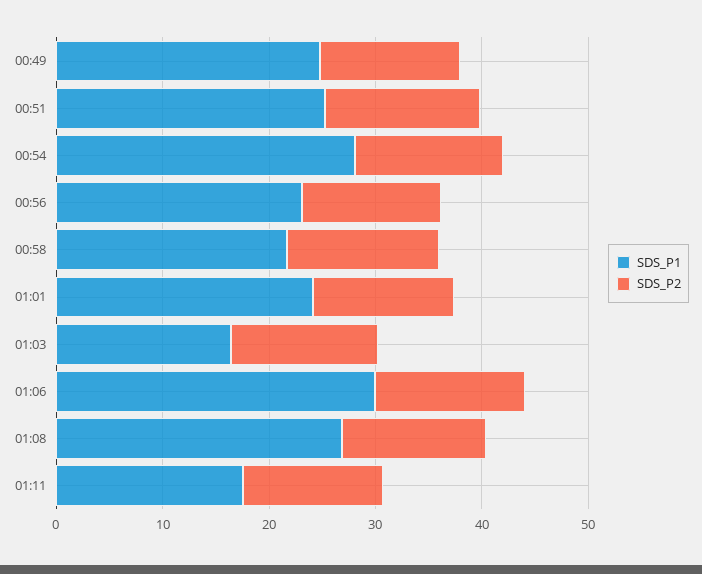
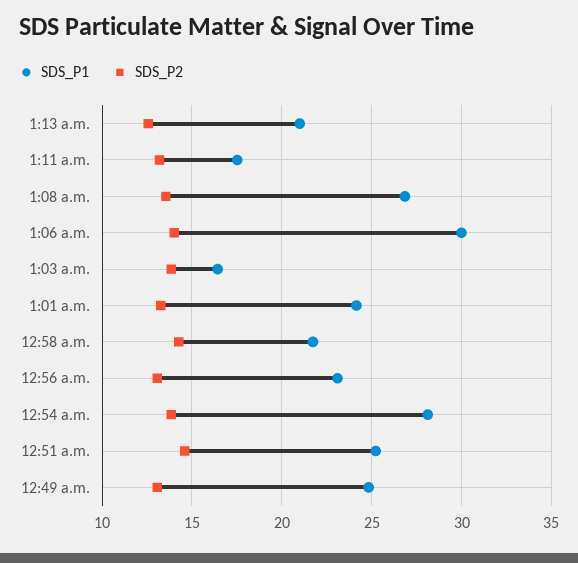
SDS_P1, 1:13 a.m.: none -> 21
SDS_P2, 1:13 a.m.: none -> 12.5

